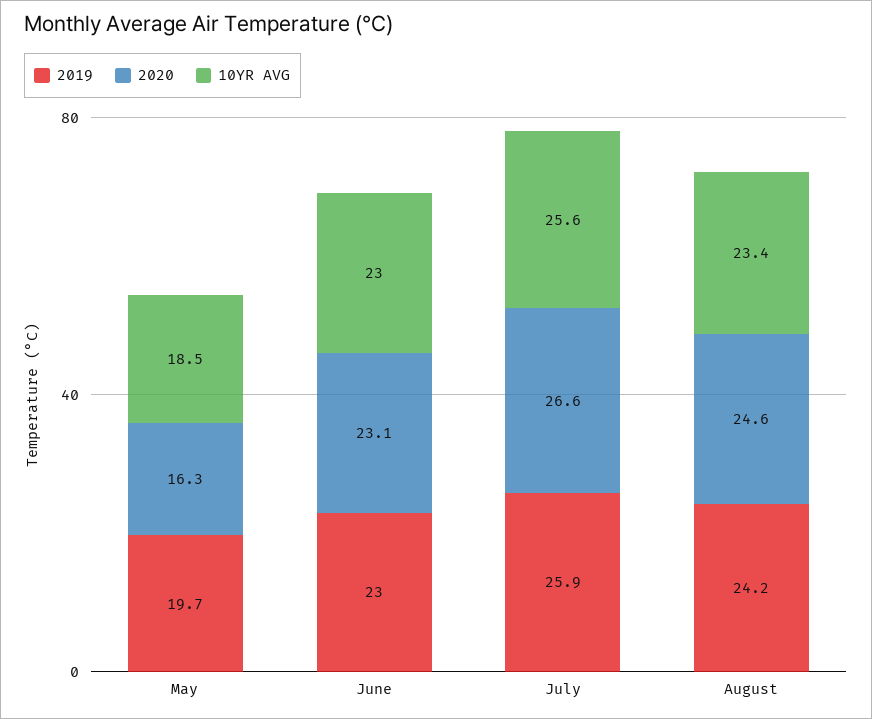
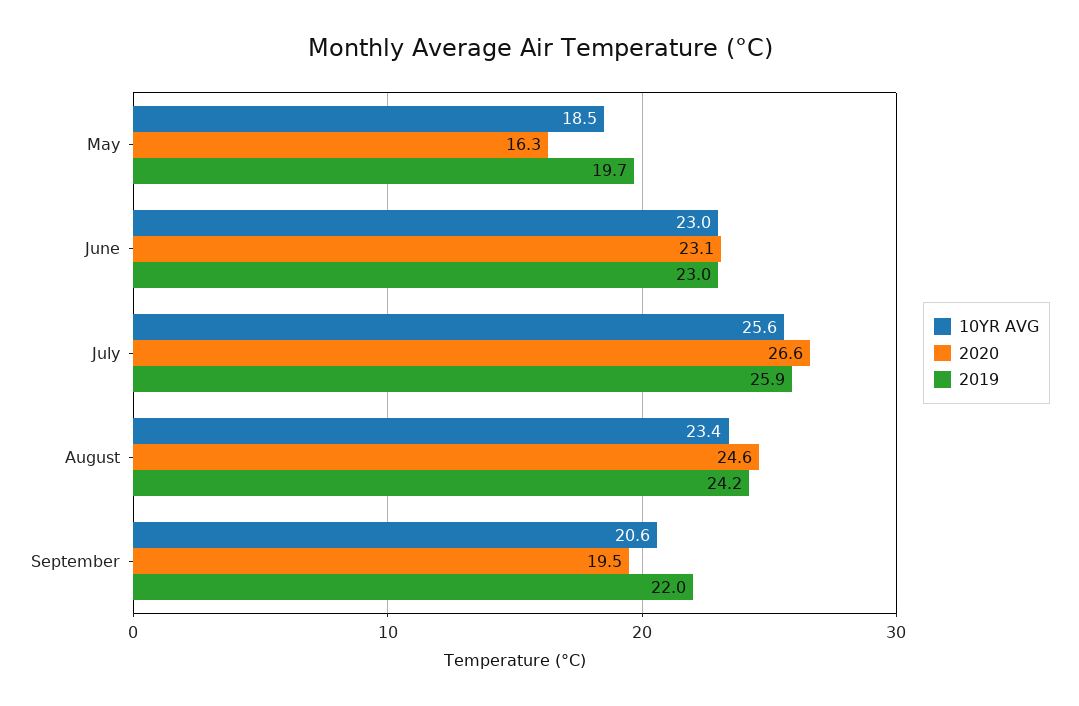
10YR AVG, September: none -> 20.6
2020, September: none -> 19.5
2019, September: none -> 22

